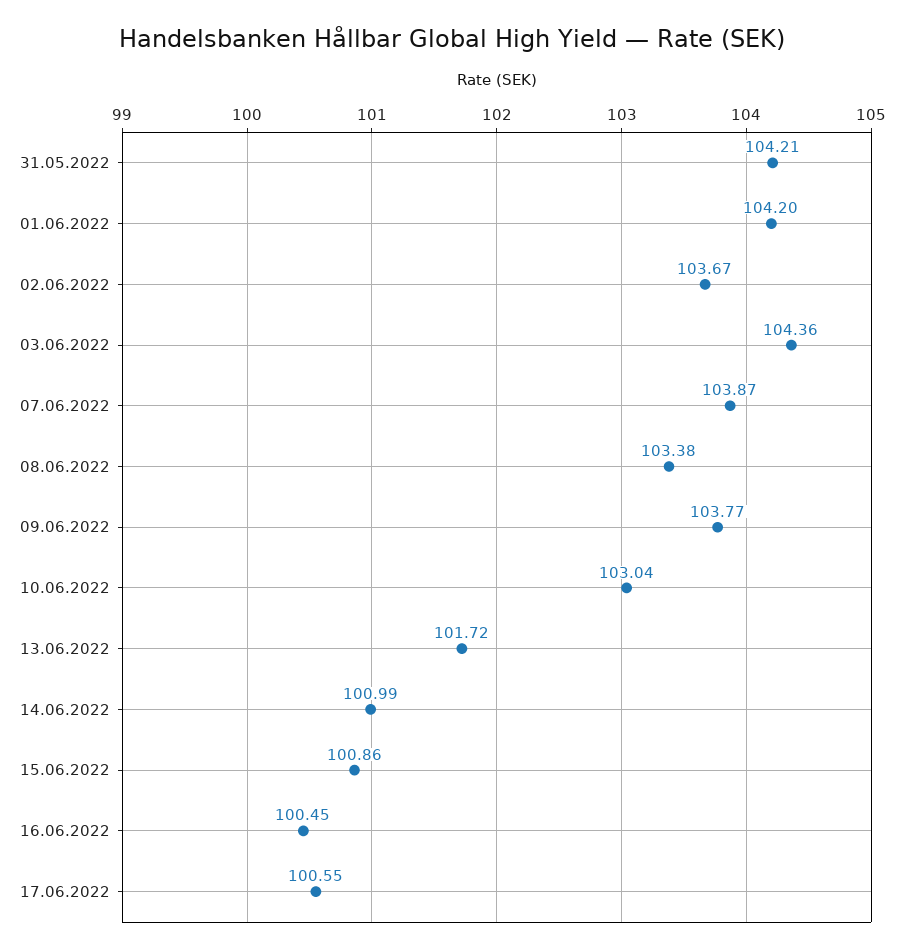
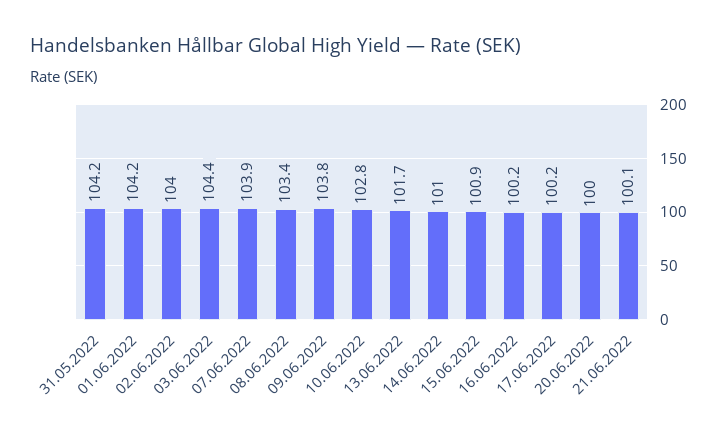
02.06.2022: 103.67 -> 104
10.06.2022: 103.04 -> 102.8
16.06.2022: 100.45 -> 100.2
17.06.2022: 100.55 -> 100.2
20.06.2022: none -> 100
21.06.2022: none -> 100.1

